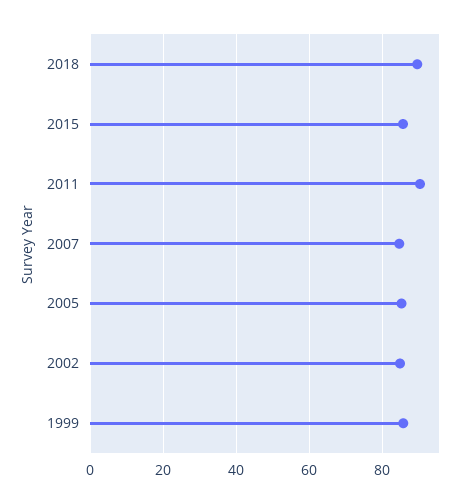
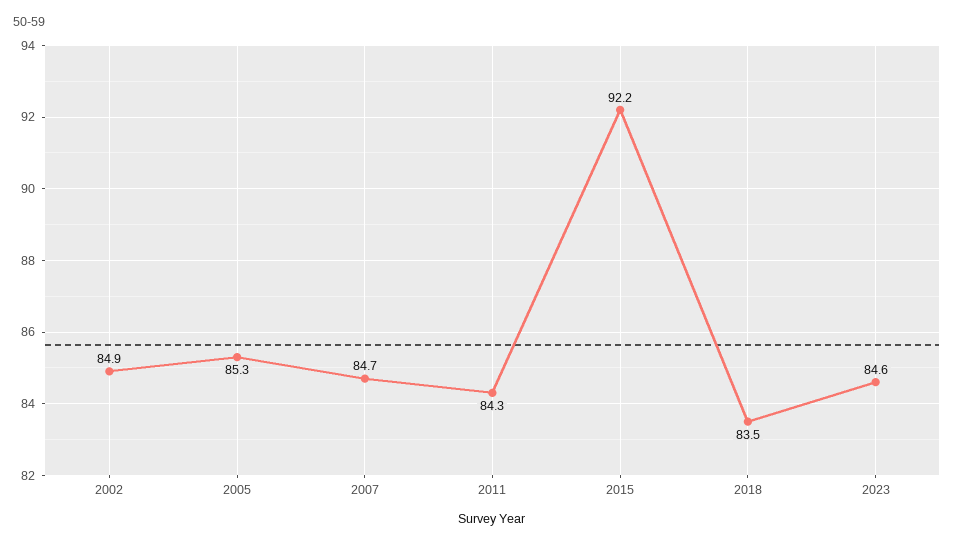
2018: 90 -> 83.5
2015: 86 -> 92.2
2011: 90 -> 84.3
1999: 86 -> none
2023: none -> 84.6

